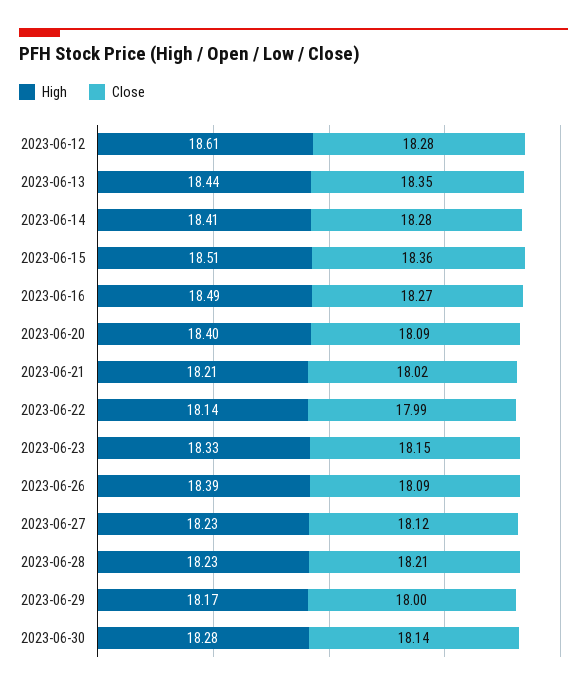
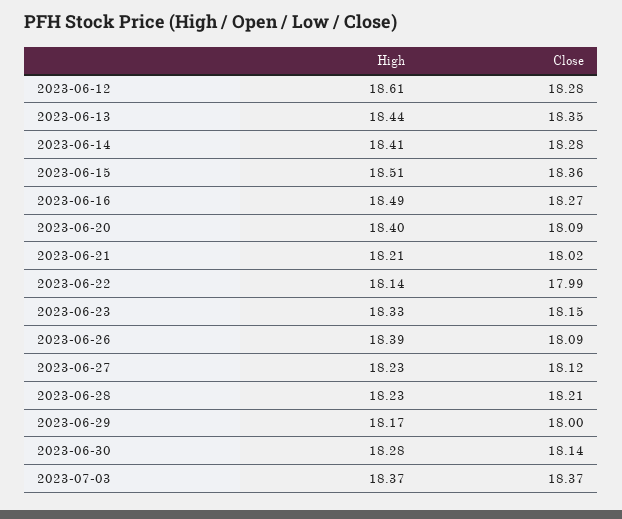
High, 2023-07-03: none -> 18.37
Close, 2023-07-03: none -> 18.37

